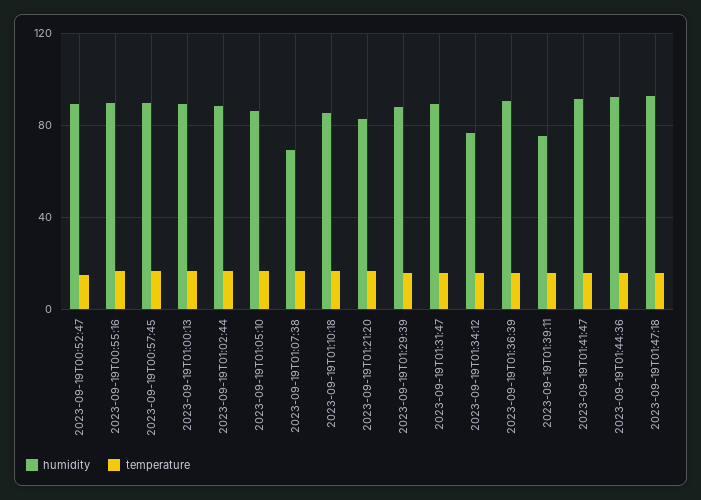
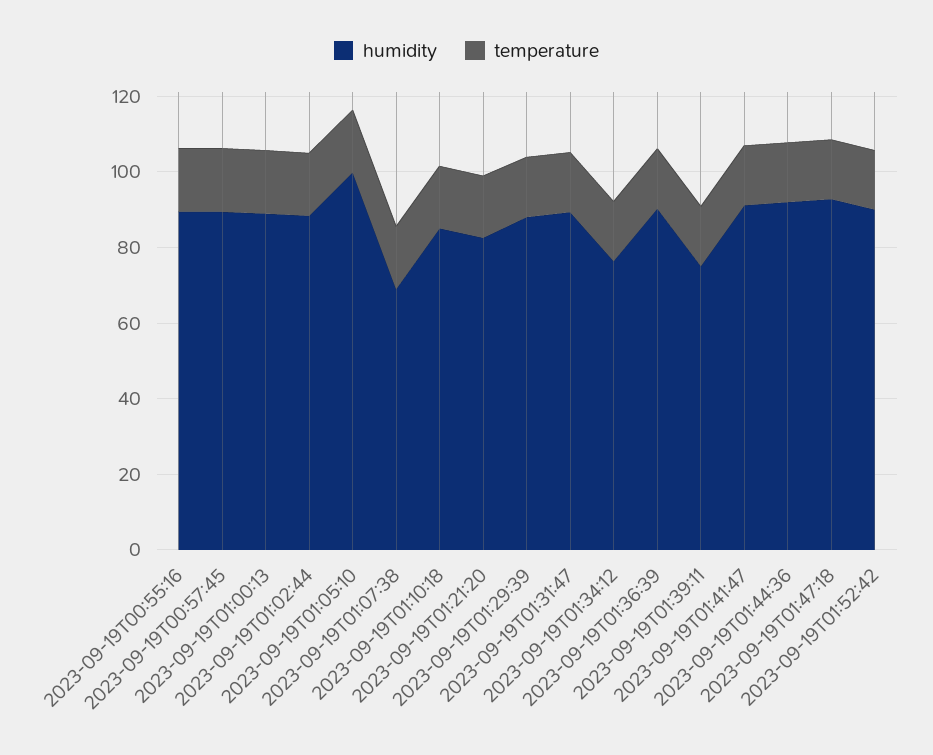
humidity, 2023-09-19T00:52:47: 90 -> none
temperature, 2023-09-19T00:52:47: 15 -> none
humidity, 2023-09-19T01:05:10: 85 -> 100
humidity, 2023-09-19T01:52:42: none -> 90
temperature, 2023-09-19T01:52:42: none -> 15

